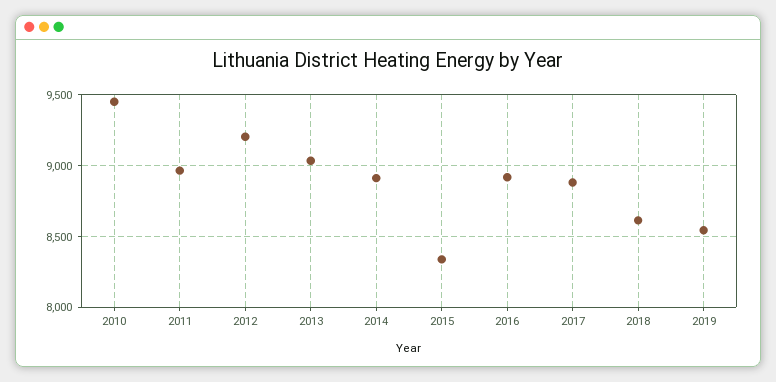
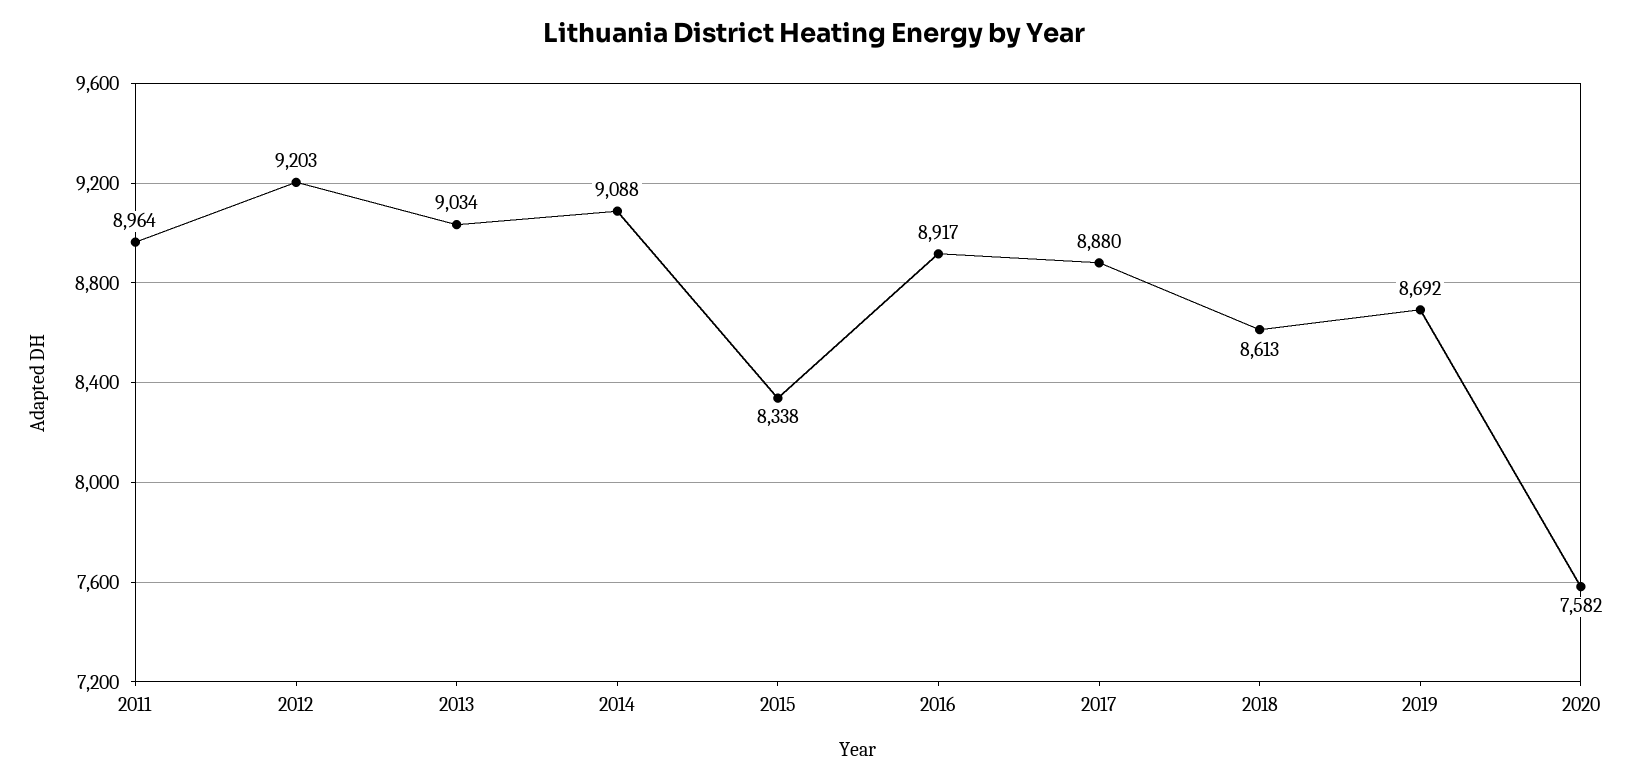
2010: 9450 -> none
2014: 8900 -> 9088
2019: 8550 -> 8692
2020: none -> 7582

